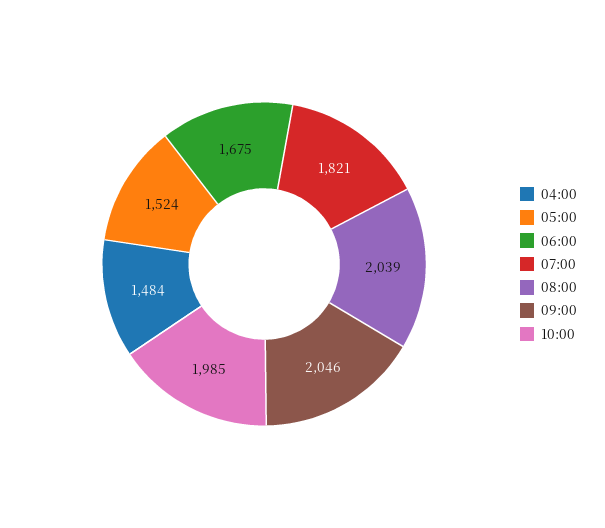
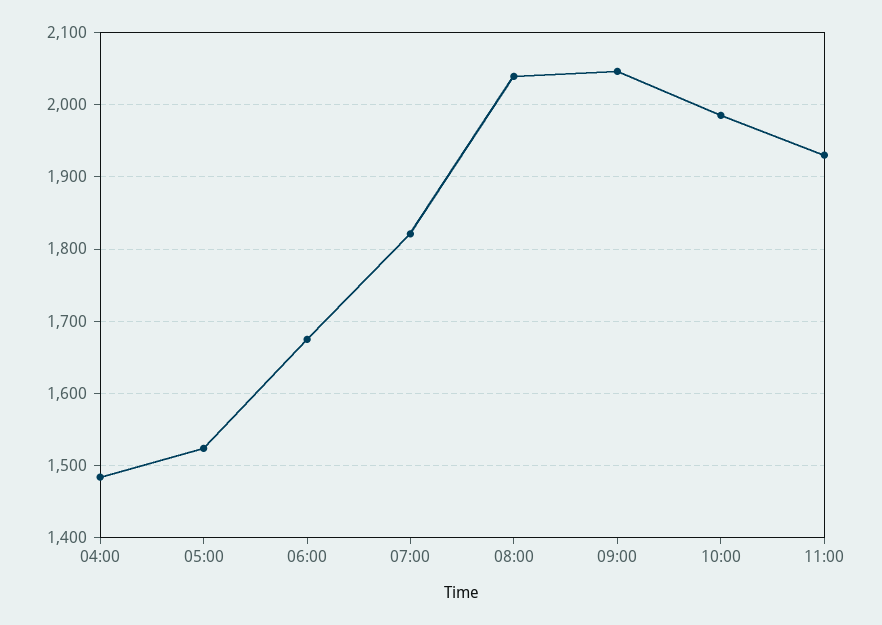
11:00: none -> 1930

